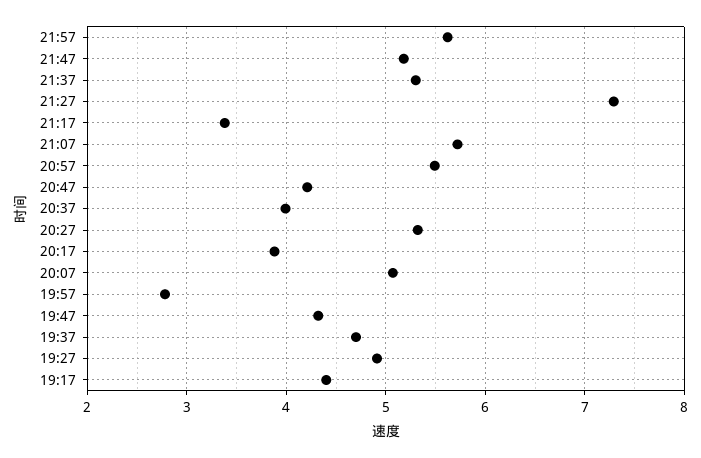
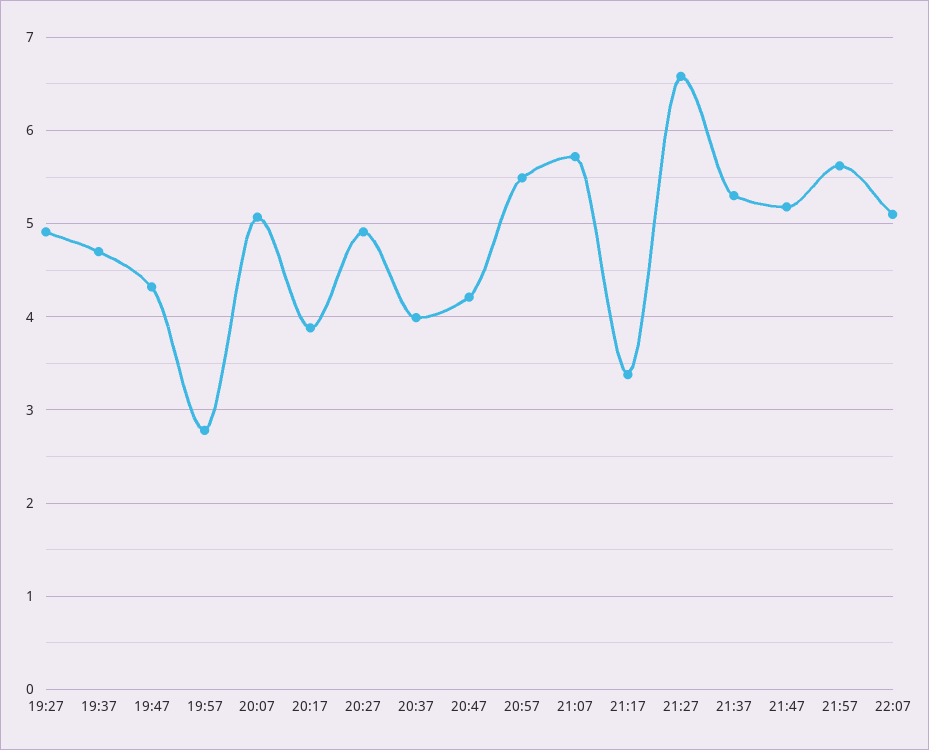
21:27: 7.3 -> 6.6
20:27: 5.3 -> 4.9
19:17: 4.4 -> none
22:07: none -> 5.1

